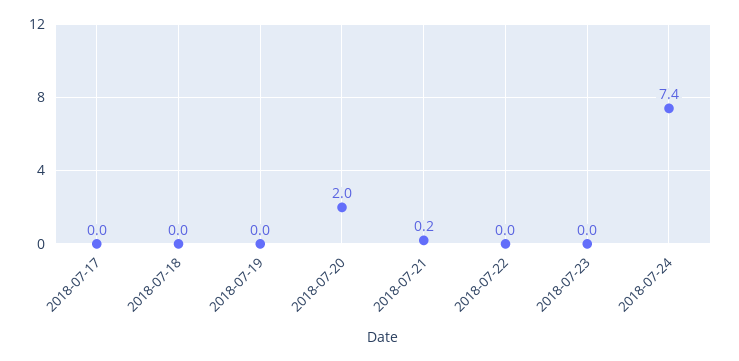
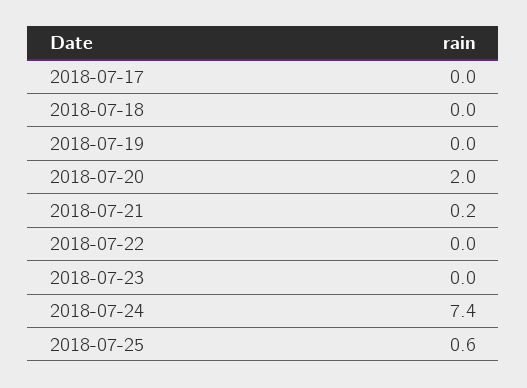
2018-07-25: none -> 0.6

